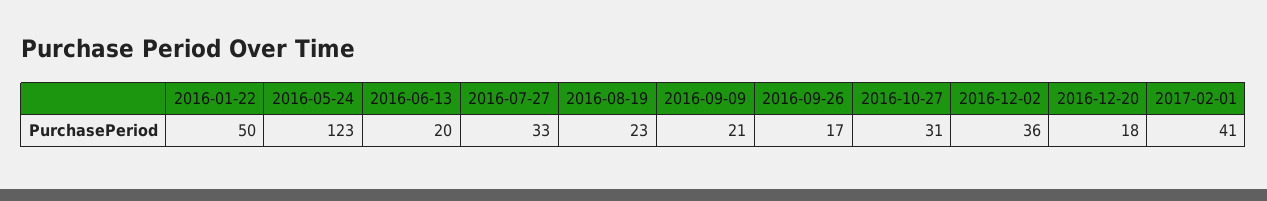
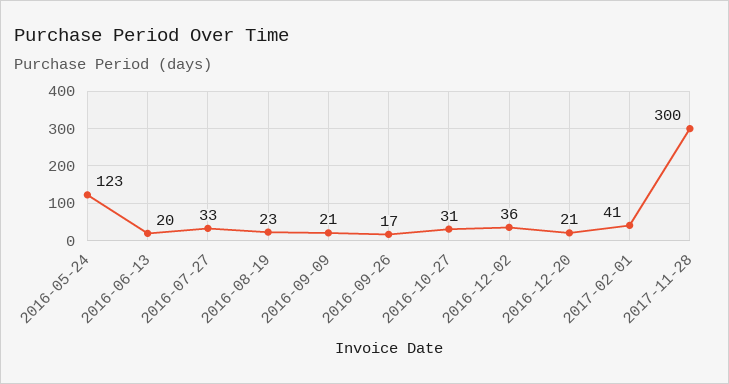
2016-01-22: 50 -> none
2016-12-20: 18 -> 21
2017-11-28: none -> 300

